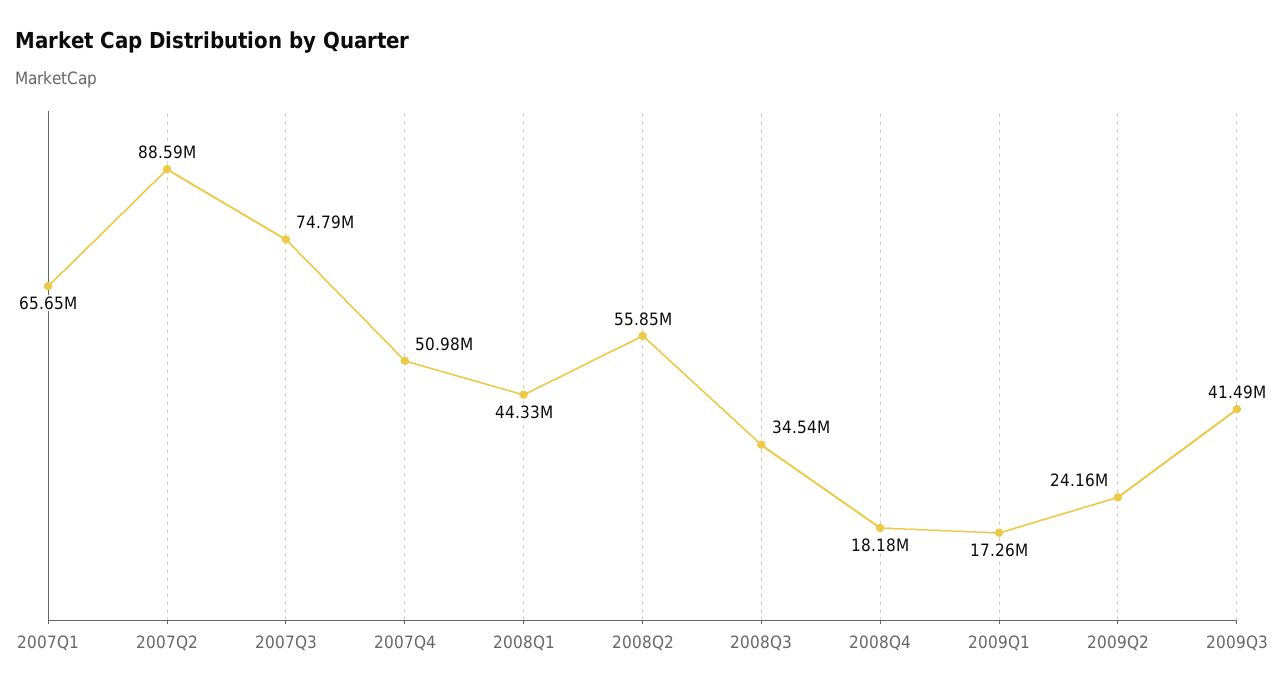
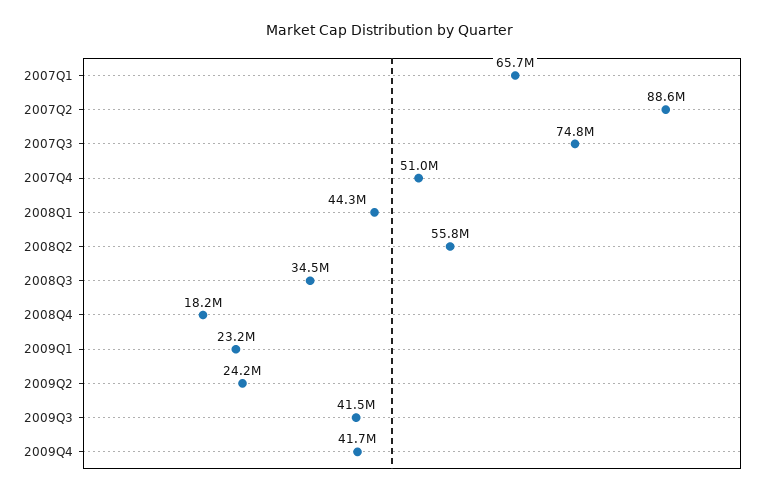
2009Q1: 17260000 -> 23200000
2009Q4: none -> 41700000

